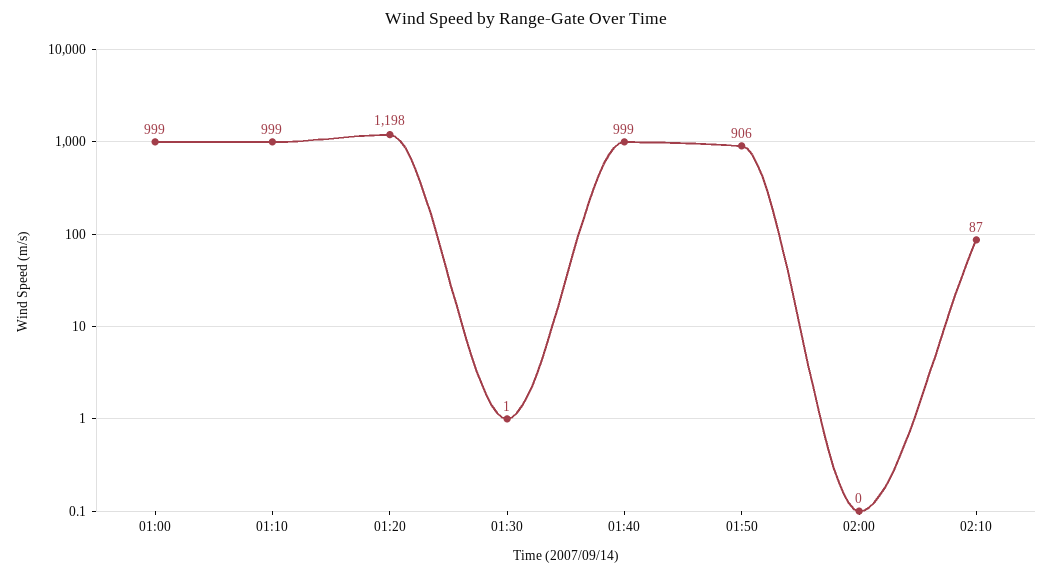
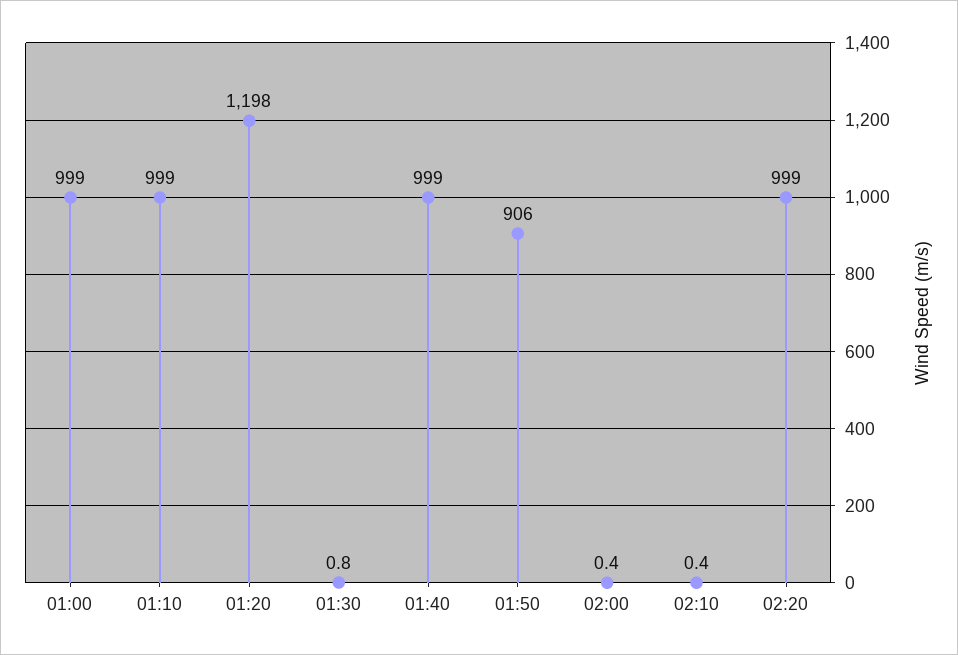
02:10: 87 -> 0.4
02:20: none -> 999

